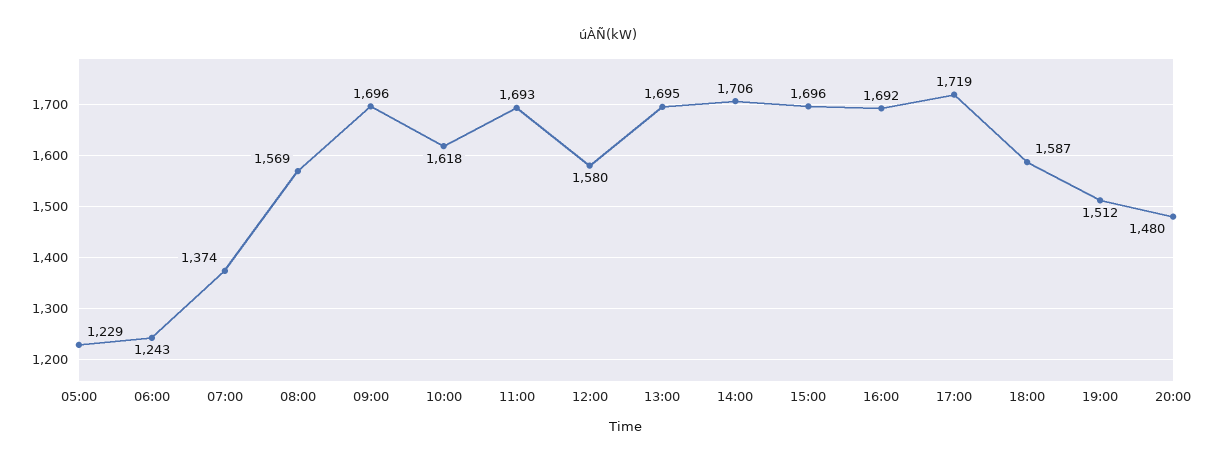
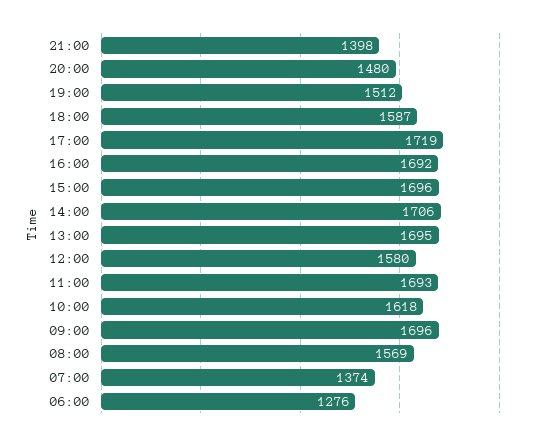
05:00: 1229 -> none
06:00: 1243 -> 1276
21:00: none -> 1398

